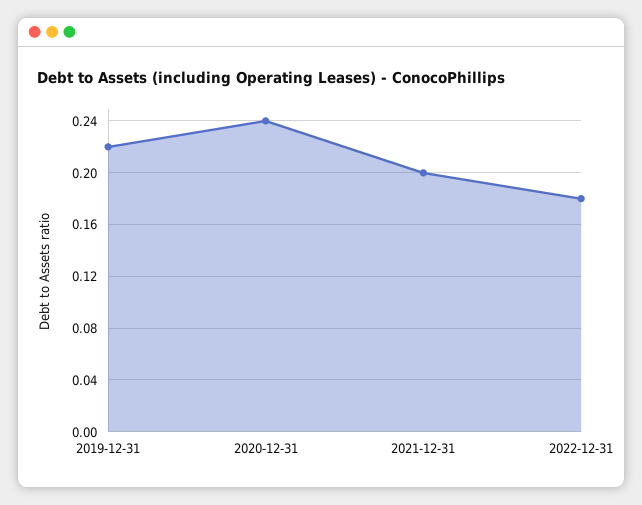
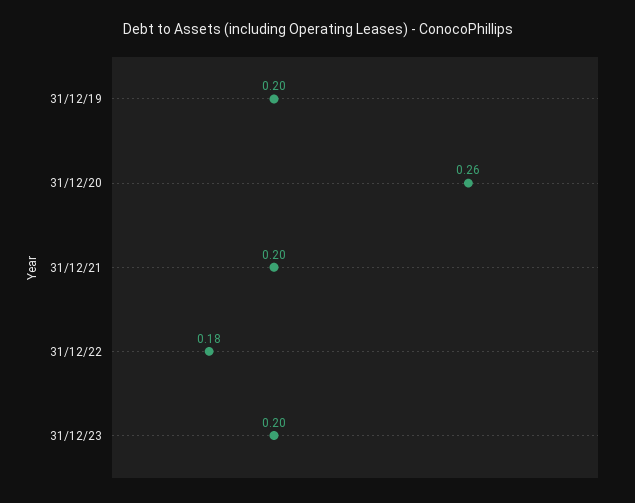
2019-12-31: 0.22 -> 0.2
2020-12-31: 0.24 -> 0.26
31/12/23: none -> 0.2

